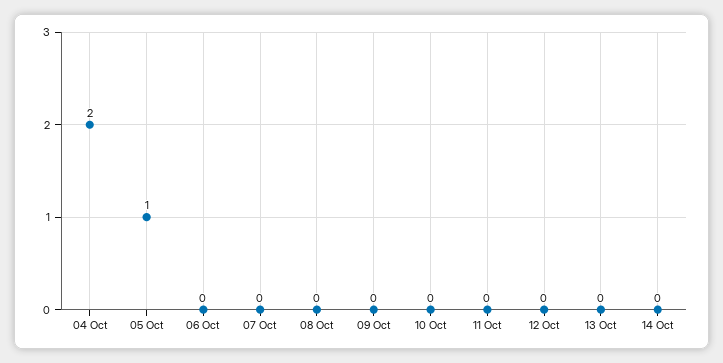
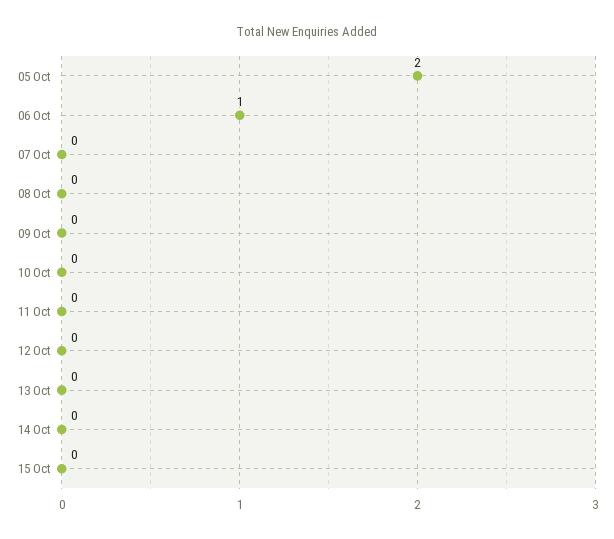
04 Oct: 2 -> none
05 Oct: 1 -> 2
06 Oct: 0 -> 1
15 Oct: none -> 0

